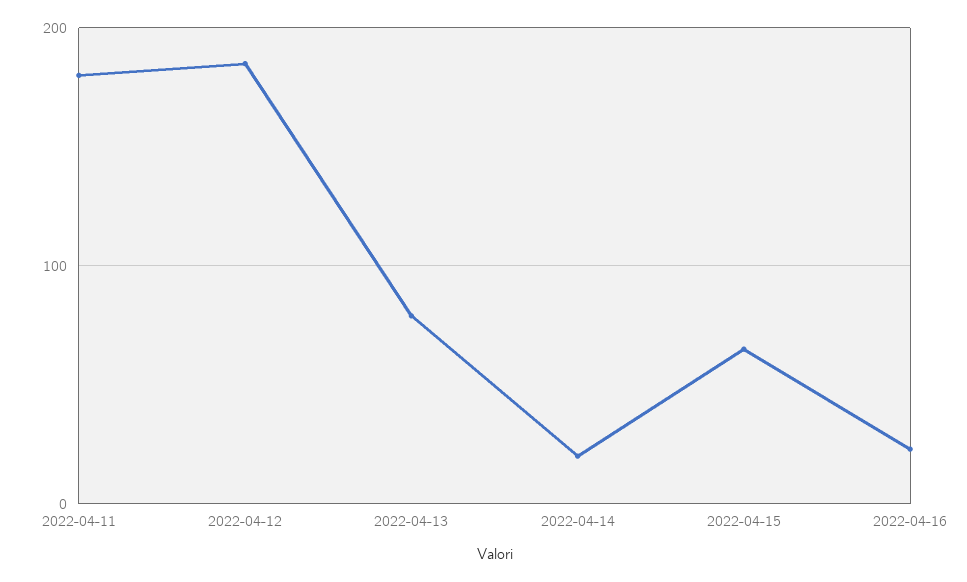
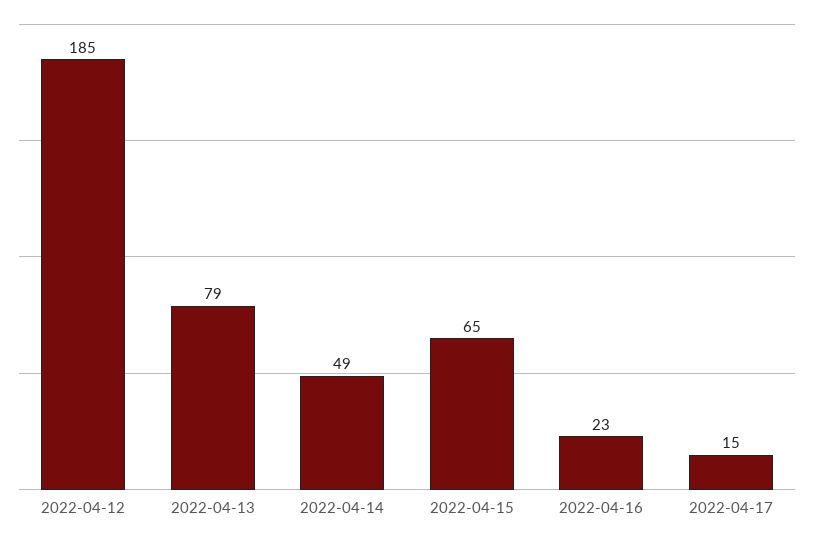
2022-04-11: 180 -> none
2022-04-14: 20 -> 49
2022-04-17: none -> 15

